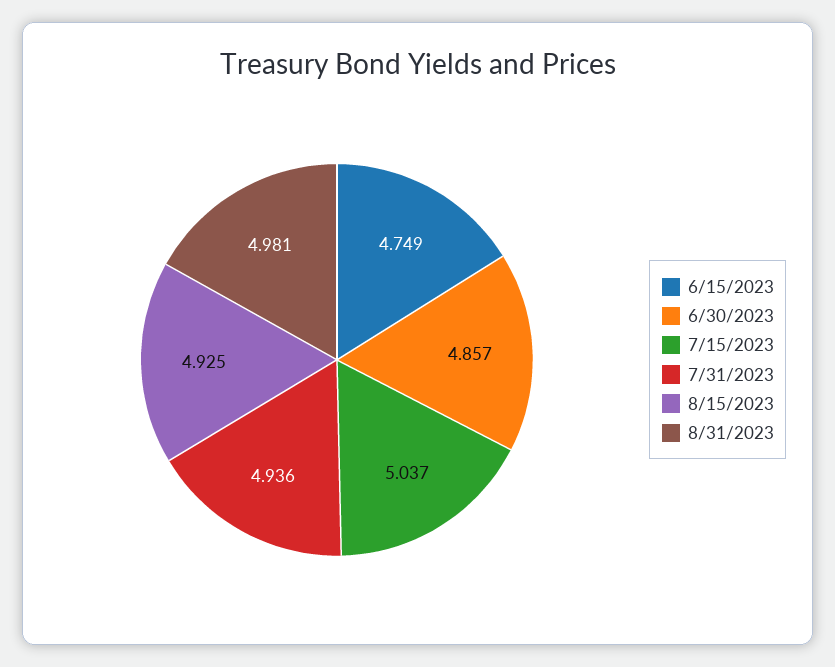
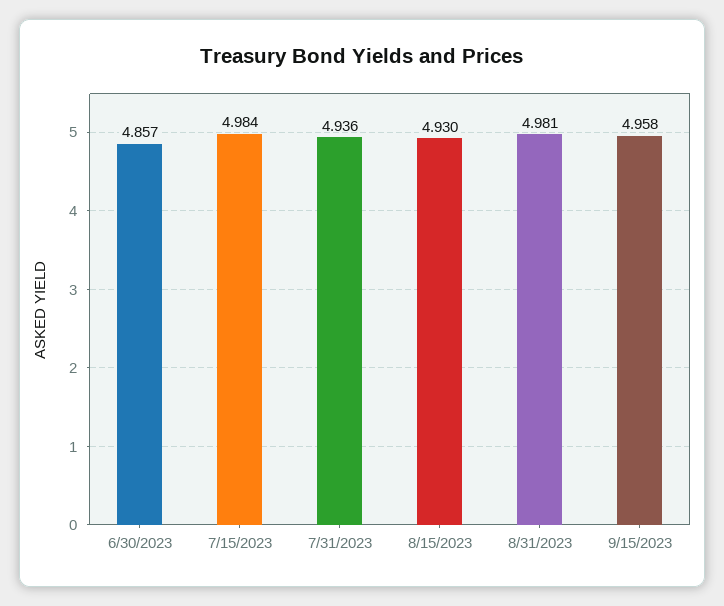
6/15/2023: 4.749 -> none
7/15/2023: 5.037 -> 4.984
8/15/2023: 4.925 -> 4.93
9/15/2023: none -> 4.958

